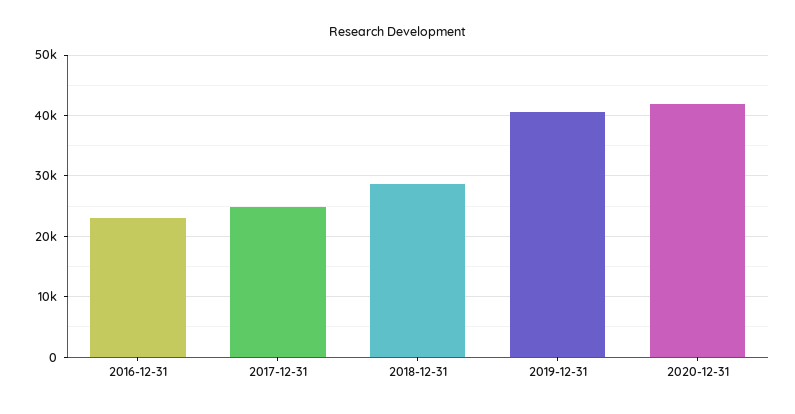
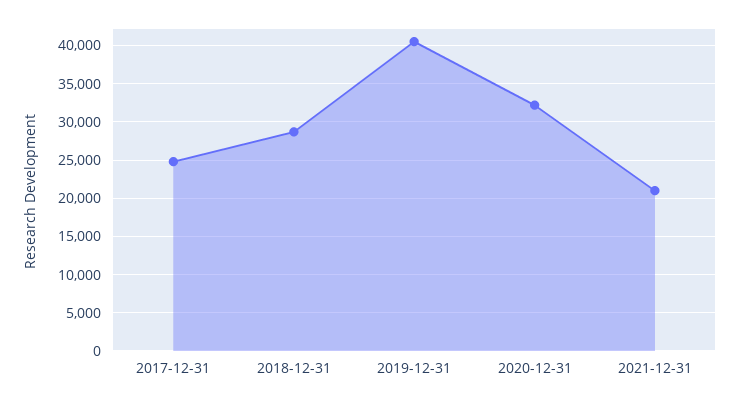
2016-12-31: 23000 -> none
2020-12-31: 42000 -> 32000
2021-12-31: none -> 21000

